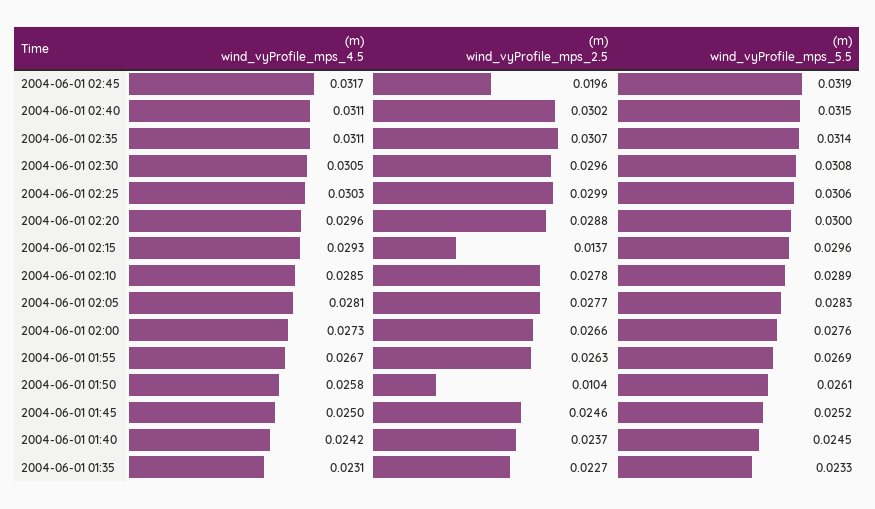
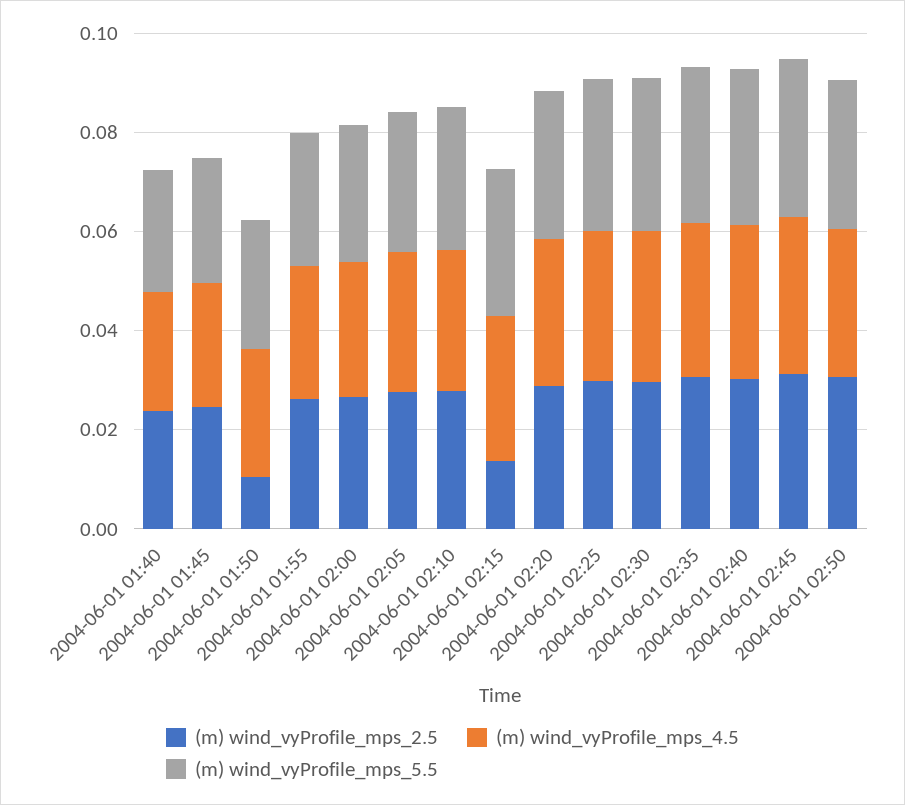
(m) wind_vyProfile_mps_2.5, 2004-06-01 02:45: 0.0196 -> 0.03
(m) wind_vyProfile_mps_4.5, 2004-06-01 01:35: 0.0231 -> none
(m) wind_vyProfile_mps_2.5, 2004-06-01 01:35: 0.0227 -> none
(m) wind_vyProfile_mps_5.5, 2004-06-01 01:35: 0.0233 -> none
(m) wind_vyProfile_mps_2.5, 2004-06-01 02:50: none -> 0.03
(m) wind_vyProfile_mps_4.5, 2004-06-01 02:50: none -> 0.03
(m) wind_vyProfile_mps_5.5, 2004-06-01 02:50: none -> 0.03

